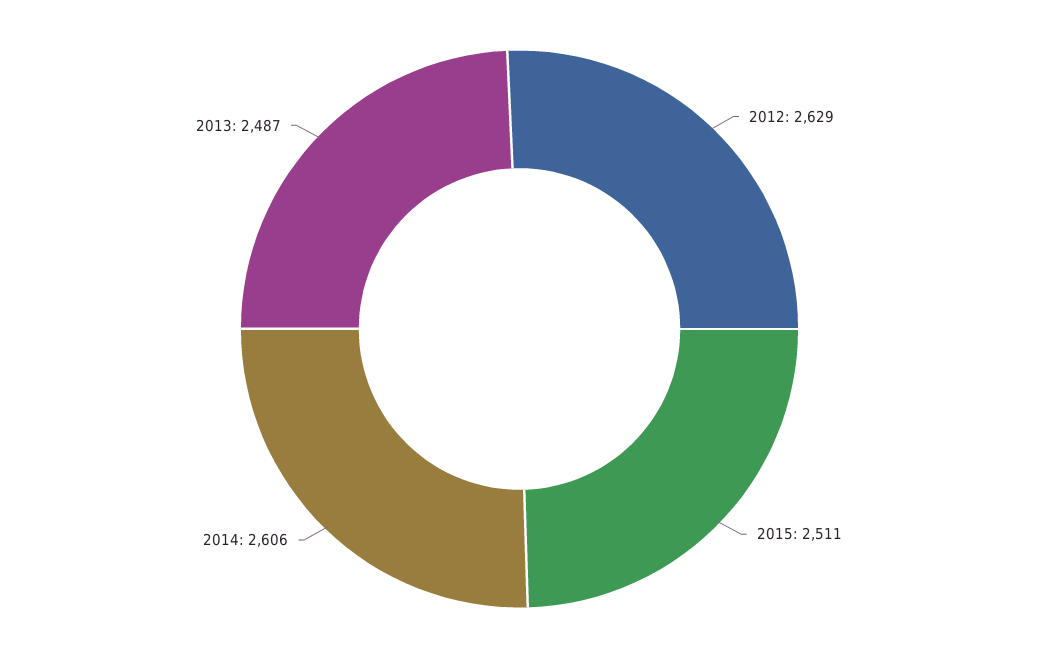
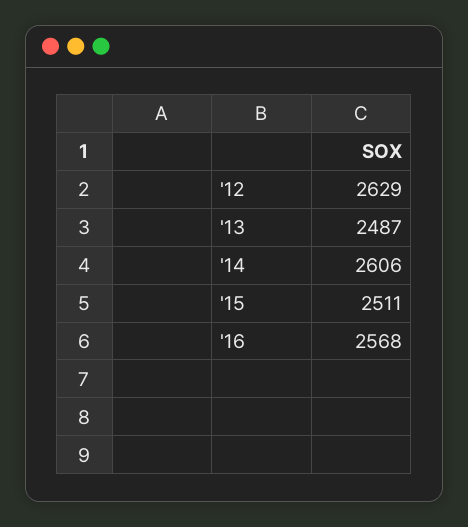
'16: none -> 2568

